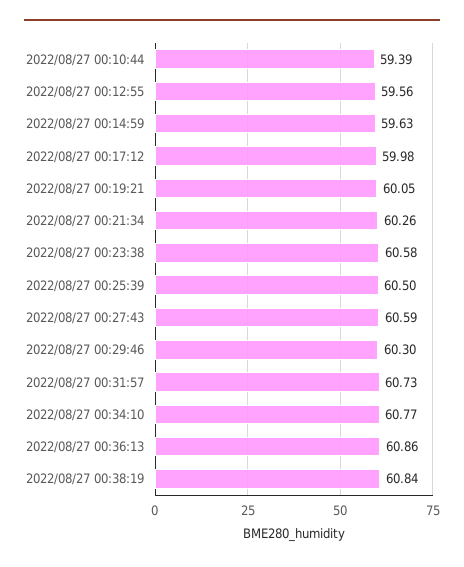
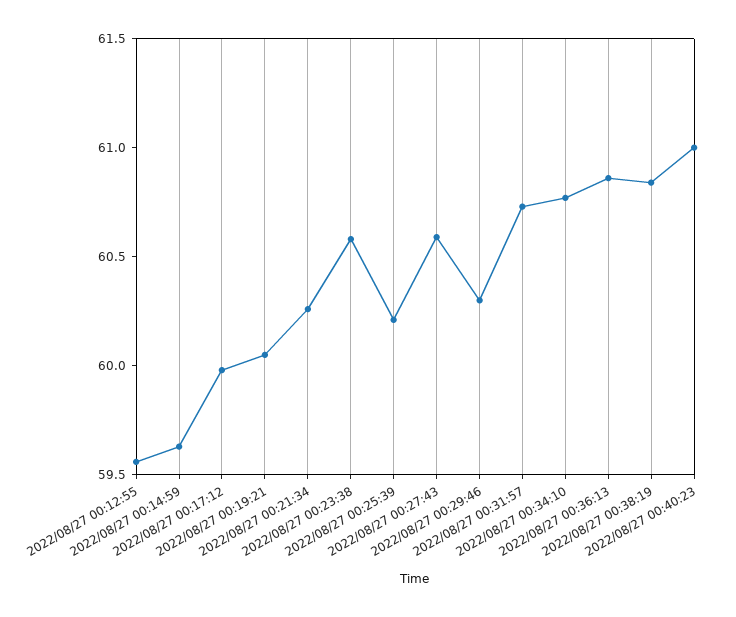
2022/08/27 00:10:44: 59.39 -> none
2022/08/27 00:25:39: 60.5 -> 60.2
2022/08/27 00:40:23: none -> 61

